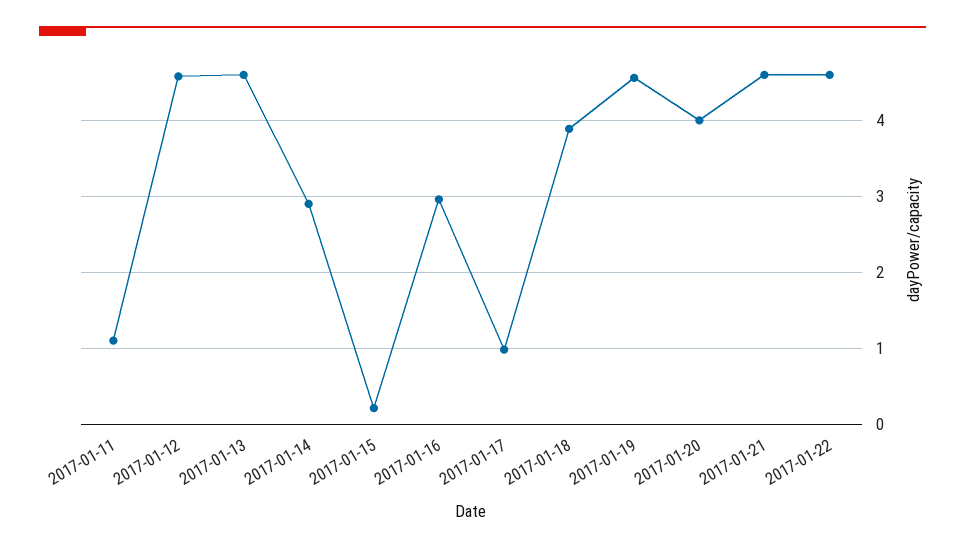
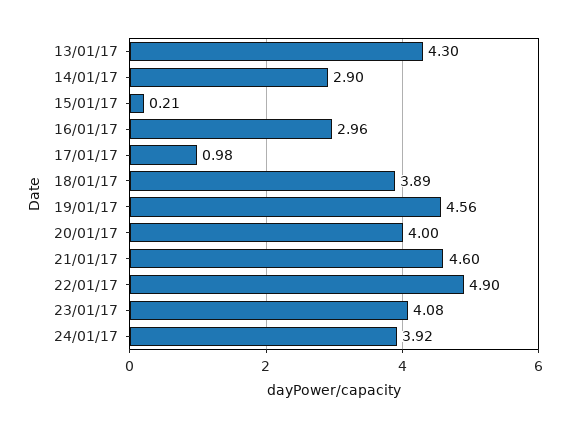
2017-01-11: 1.1 -> none
2017-01-12: 4.6 -> none
2017-01-13: 4.6 -> 4.3
2017-01-22: 4.6 -> 4.9
23/01/17: none -> 4.08
24/01/17: none -> 3.92

